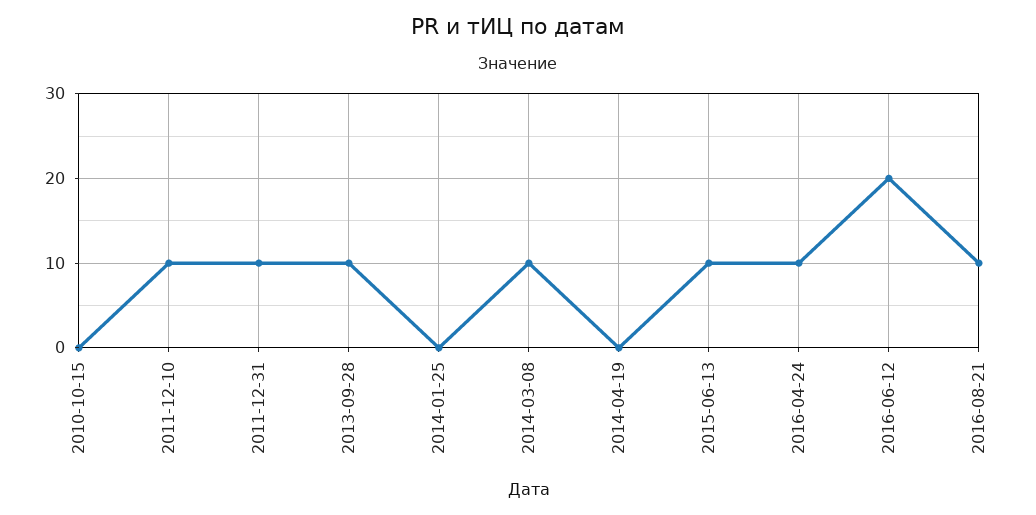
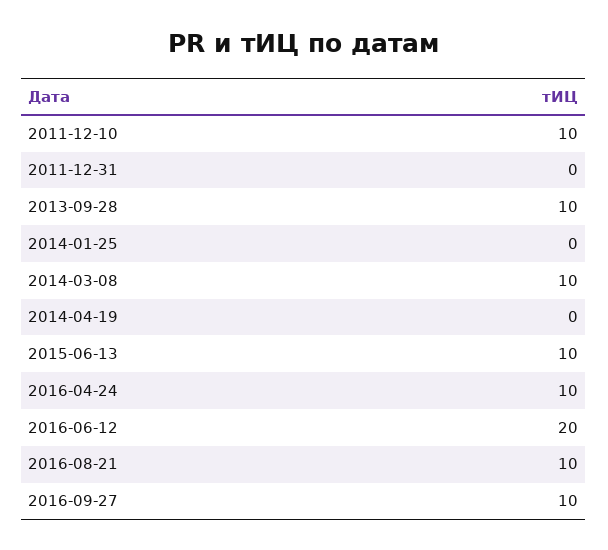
2010-10-15: 0 -> none
2011-12-31: 10 -> 0
2016-09-27: none -> 10

